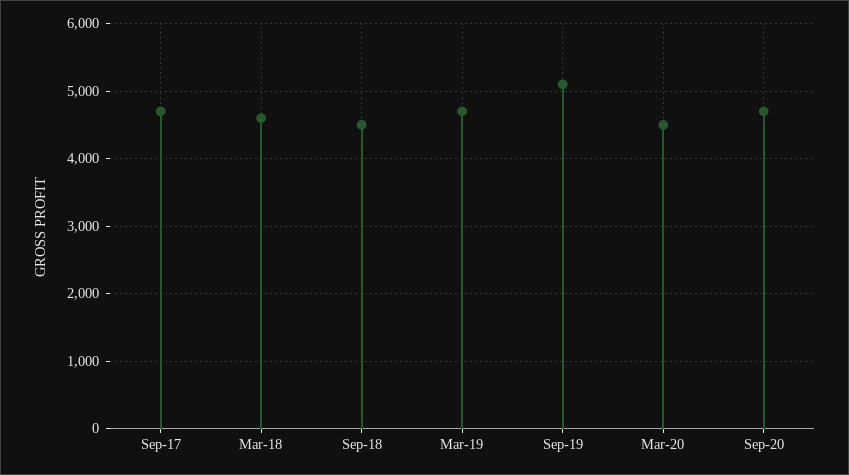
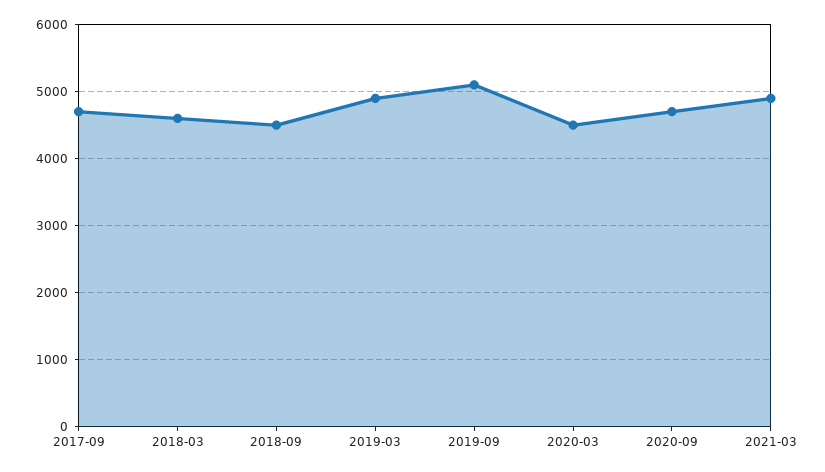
Mar-19: 4700 -> 4900
2021-03: none -> 4900

